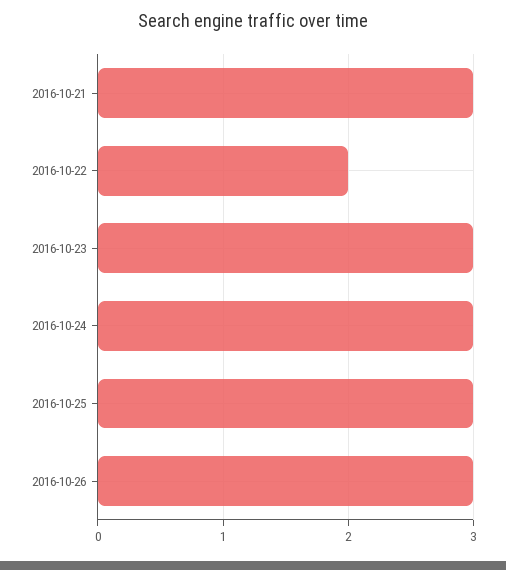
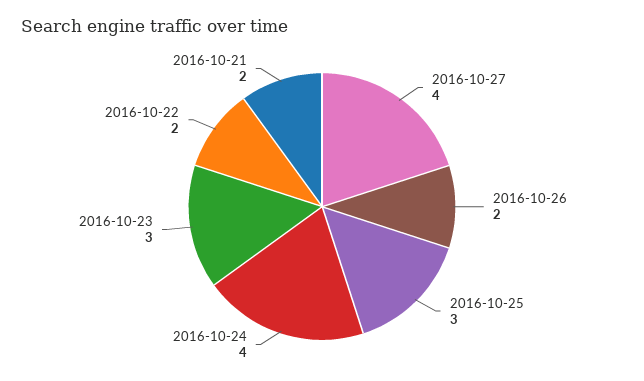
2016-10-21: 3 -> 2
2016-10-24: 3 -> 4
2016-10-26: 3 -> 2
2016-10-27: none -> 4

